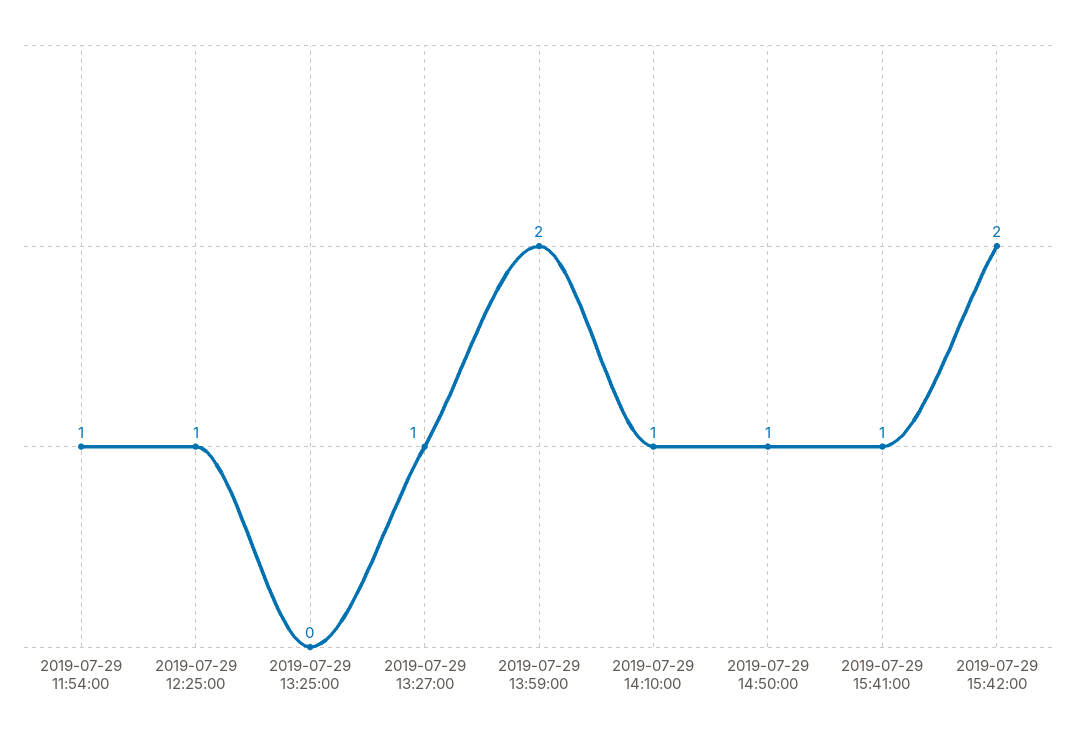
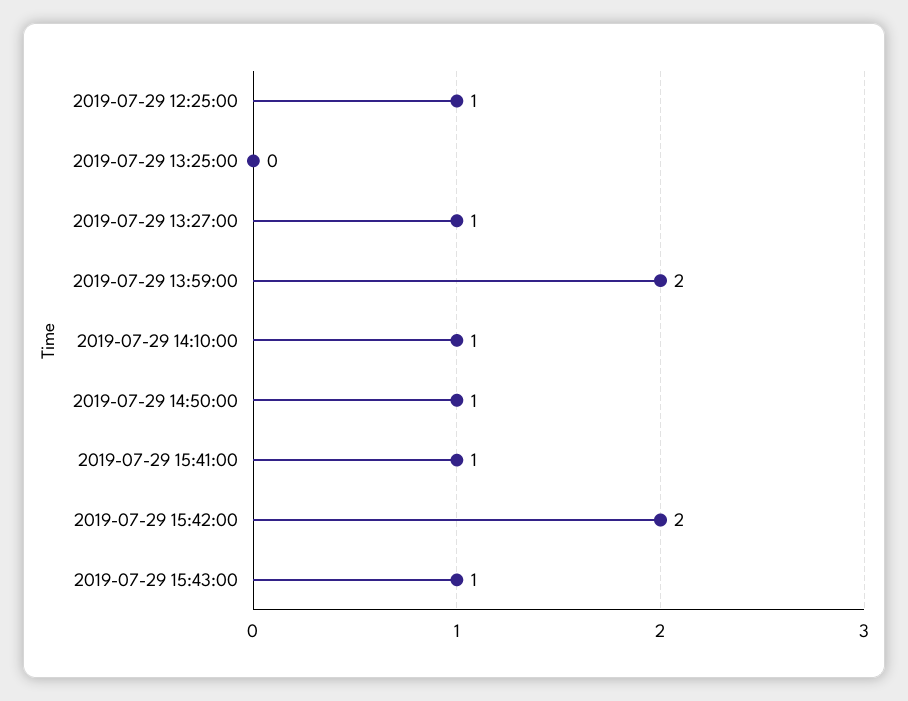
2019-07-29 11:54:00: 1 -> none
2019-07-29 15:43:00: none -> 1

